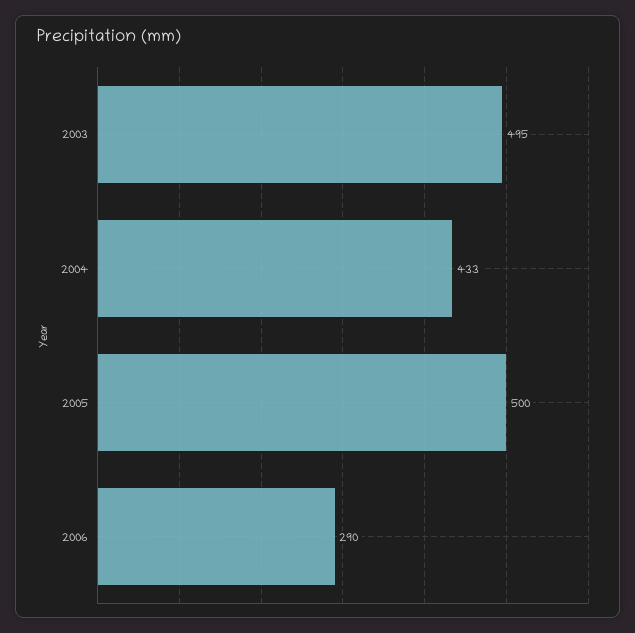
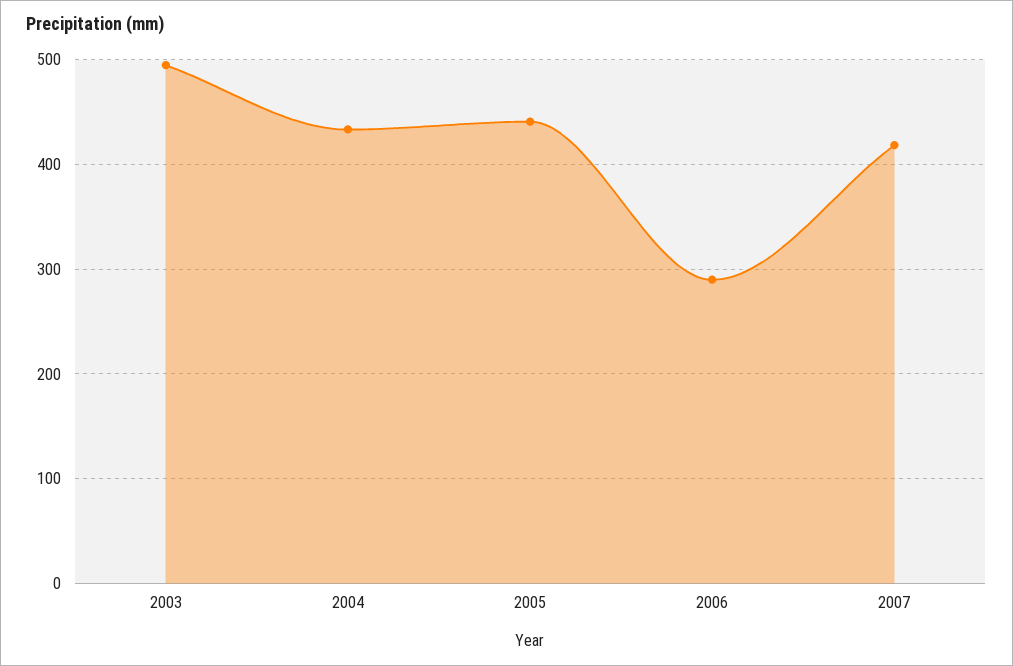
2005: 500 -> 440
2007: none -> 420

